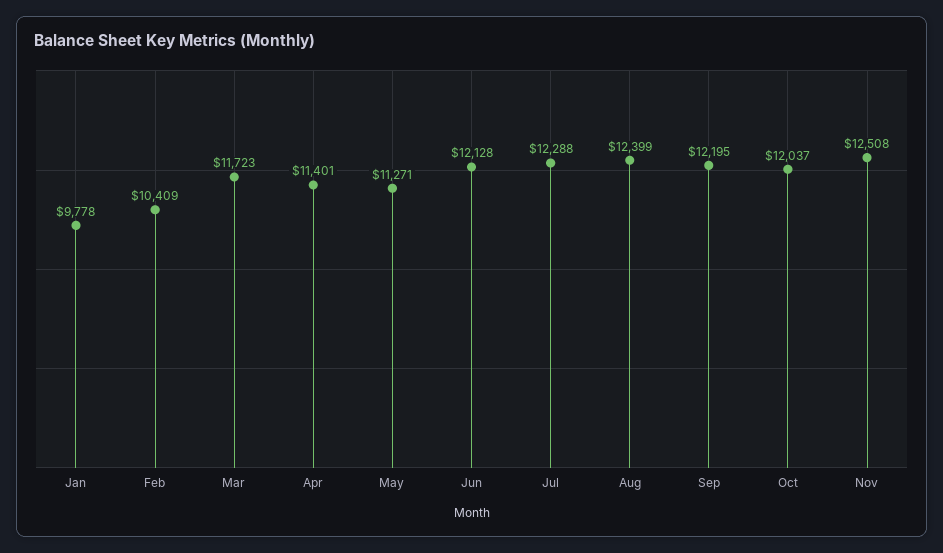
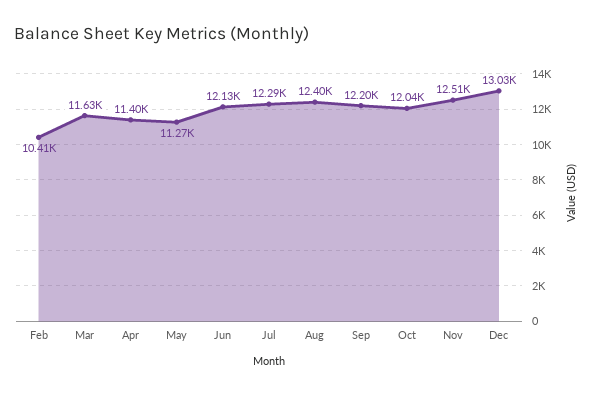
Jan: 9778 -> none
Mar: 11723 -> 11630
Dec: none -> 13030

